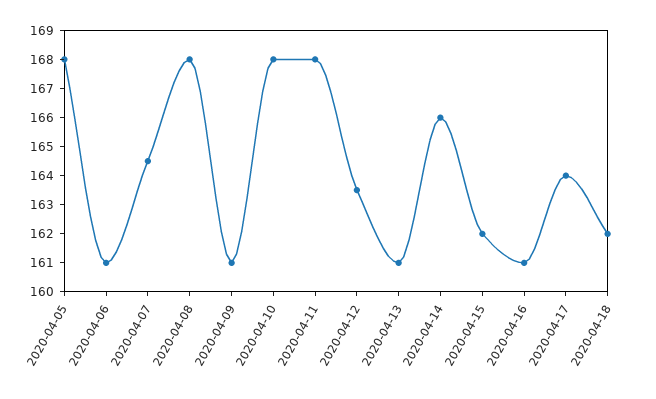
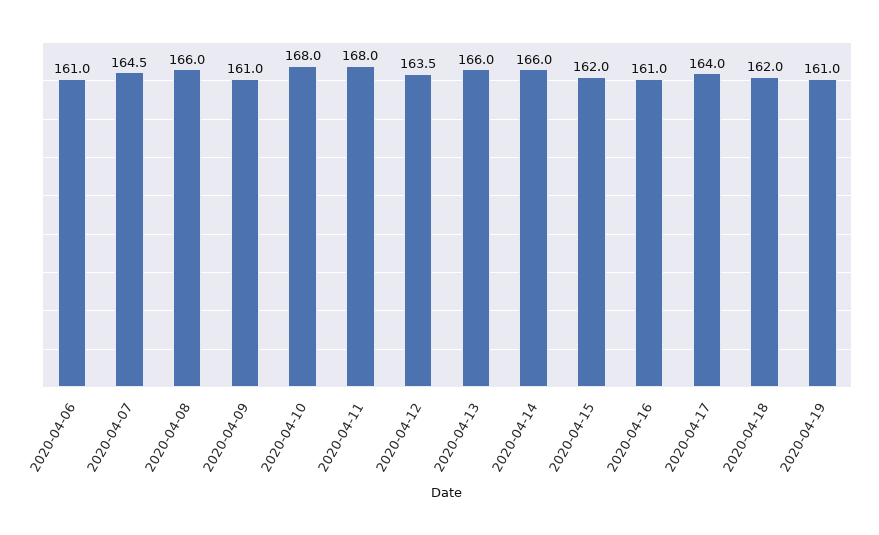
2020-04-05: 168 -> none
2020-04-08: 168 -> 166
2020-04-13: 161 -> 166
2020-04-19: none -> 161

